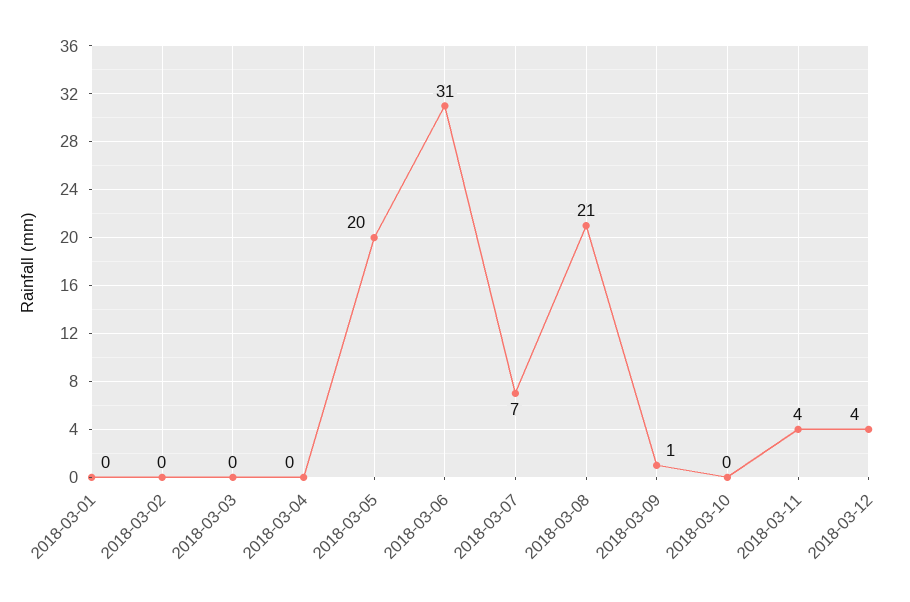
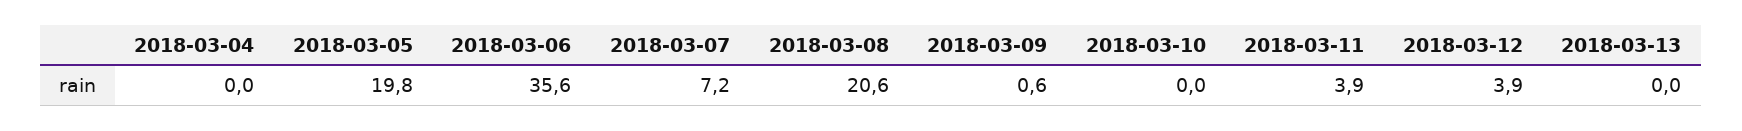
2018-03-01: 0 -> none
2018-03-02: 0 -> none
2018-03-03: 0 -> none
2018-03-06: 31 -> 35.6
2018-03-13: none -> 0

